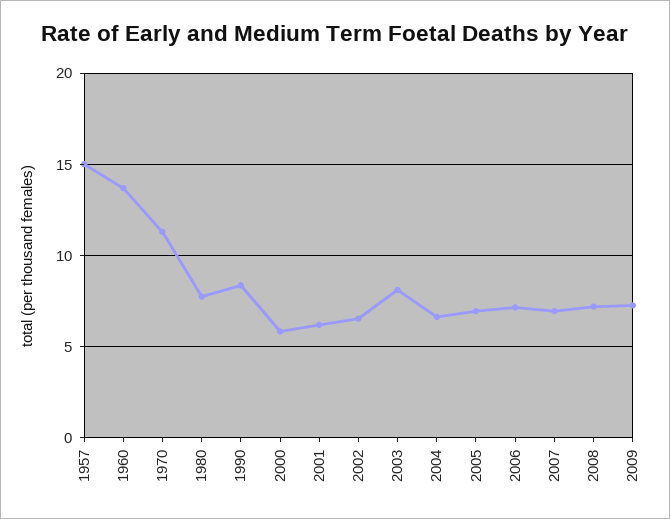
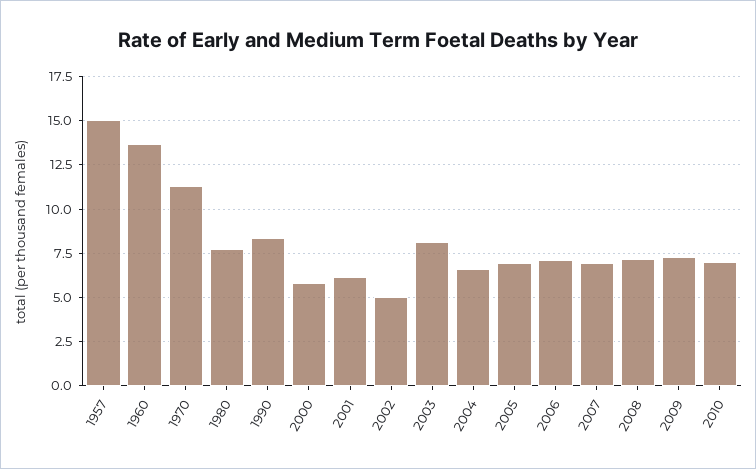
2002: 6.5 -> 5
2010: none -> 7

